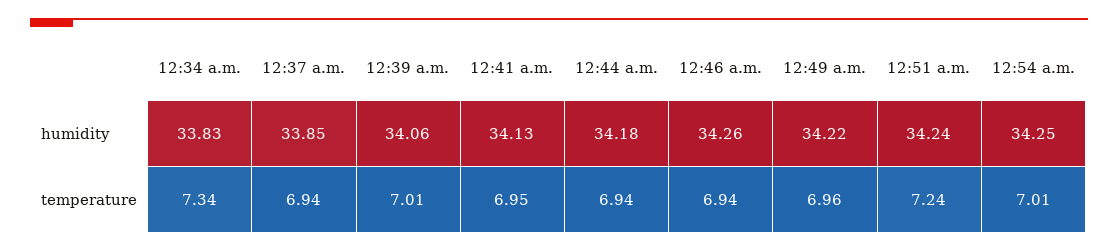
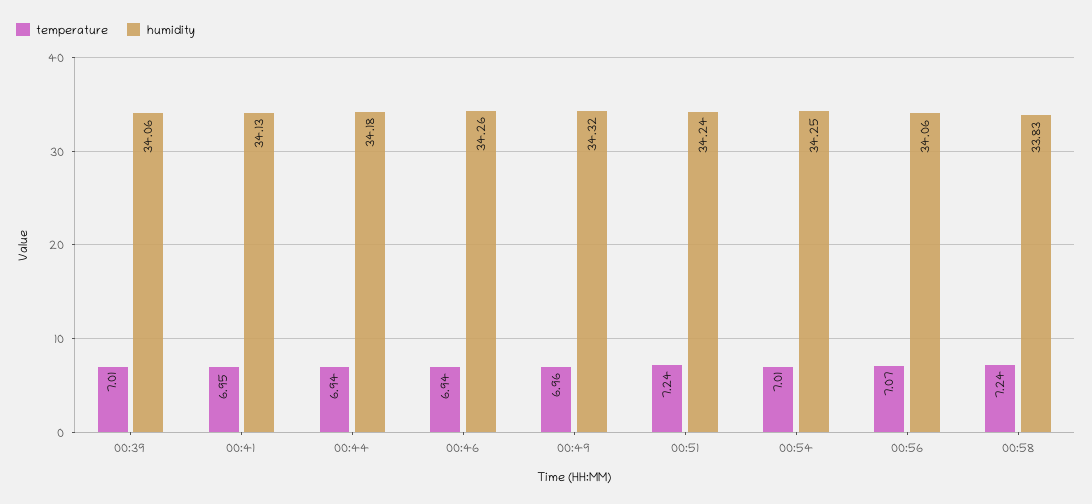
humidity, 12:34 a.m.: 33.83 -> none
humidity, 12:37 a.m.: 33.85 -> none
humidity, 12:49 a.m.: 34.22 -> 34.32
temperature, 12:34 a.m.: 7.34 -> none
temperature, 12:37 a.m.: 6.94 -> none
temperature, 00:56: none -> 7.07
humidity, 00:56: none -> 34.06
temperature, 00:58: none -> 7.24
humidity, 00:58: none -> 33.83

